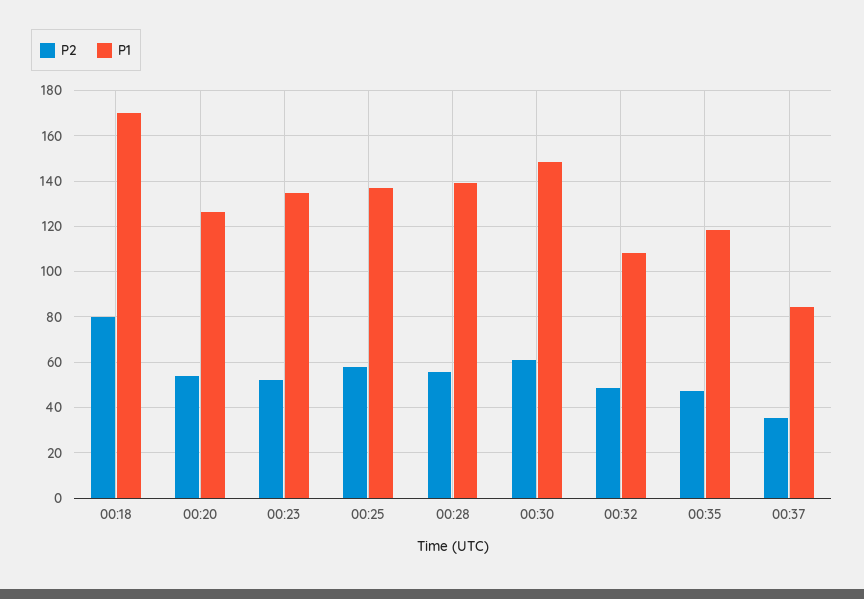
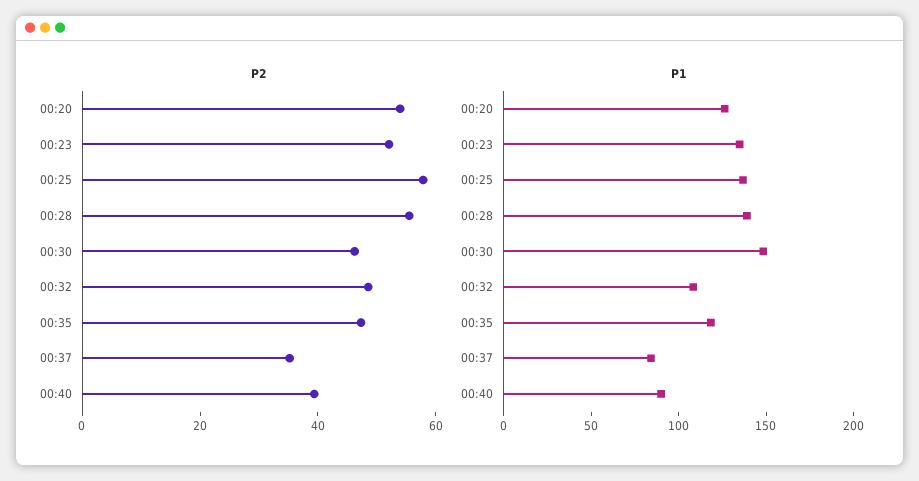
P2, 00:18: 80 -> none
P1, 00:18: 170 -> none
P2, 00:30: 60 -> 45
P2, 00:40: none -> 40
P1, 00:40: none -> 90

